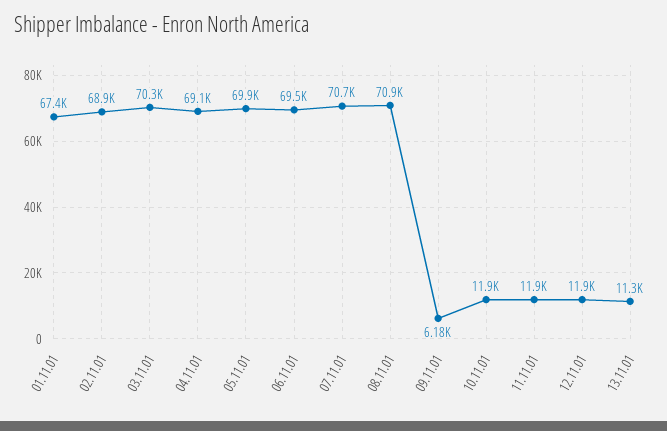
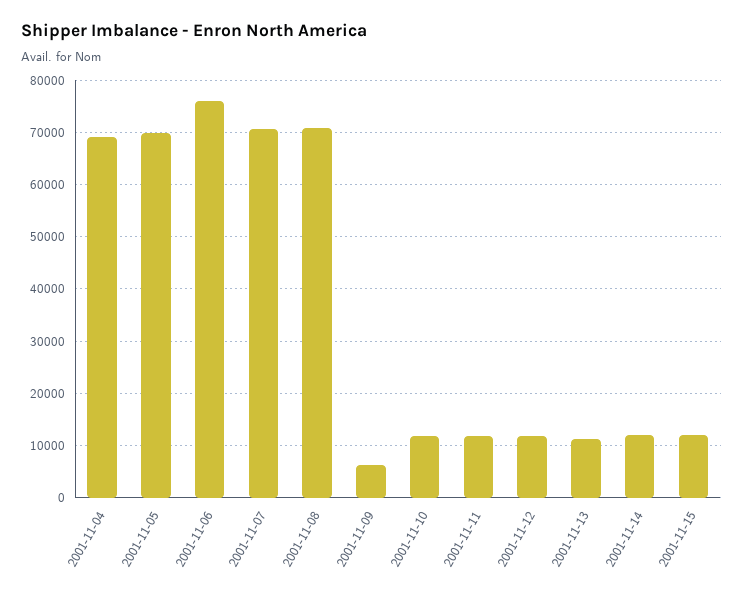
01.11.01: 67400 -> none
02.11.01: 68900 -> none
03.11.01: 70300 -> none
06.11.01: 69500 -> 76000
2001-11-14: none -> 12000
2001-11-15: none -> 12000

